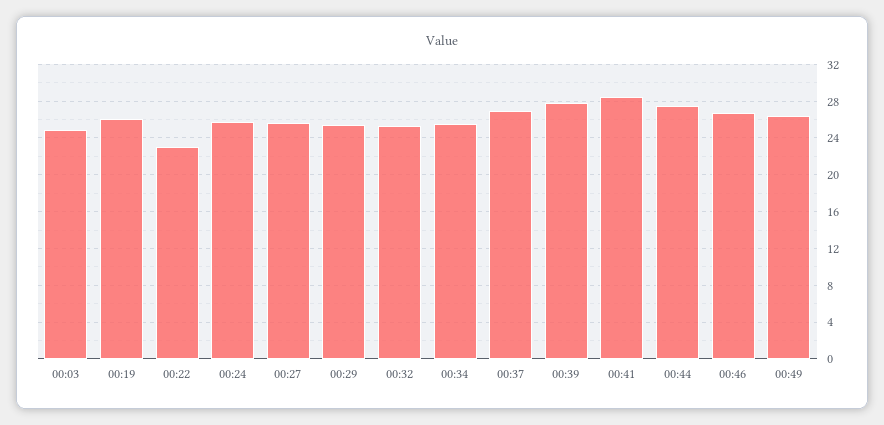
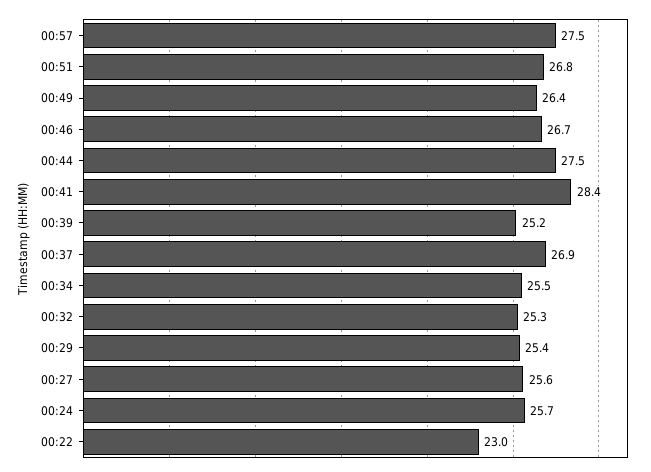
00:03: 25 -> none
00:19: 26 -> none
00:39: 28 -> 25.2
00:57: none -> 27.5
00:51: none -> 26.8

